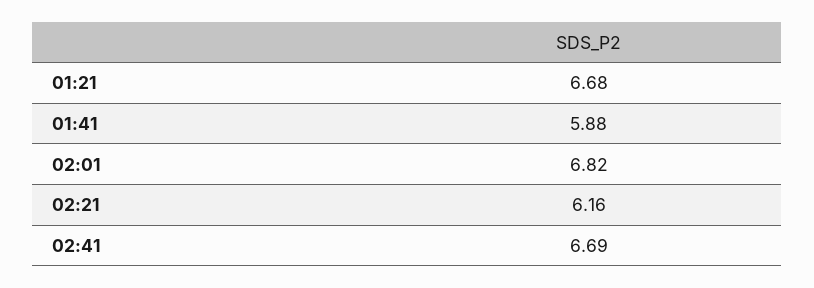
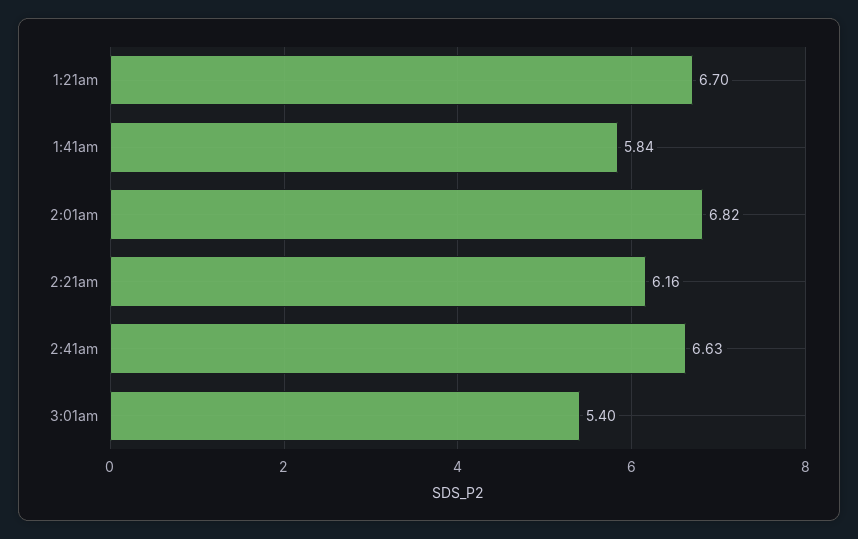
01:21: 6.68 -> 6.7
01:41: 5.88 -> 5.84
02:41: 6.69 -> 6.63
3:01am: none -> 5.4

